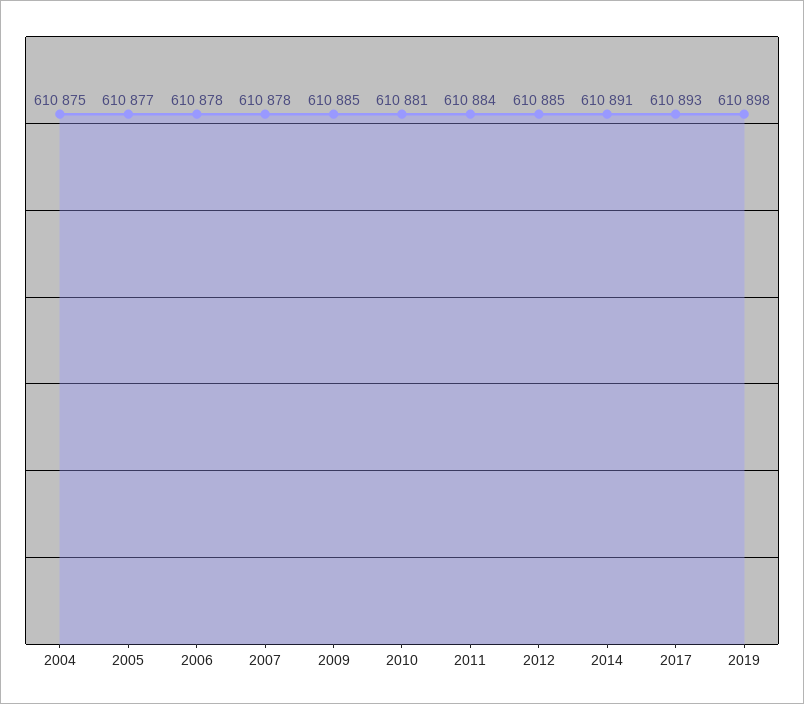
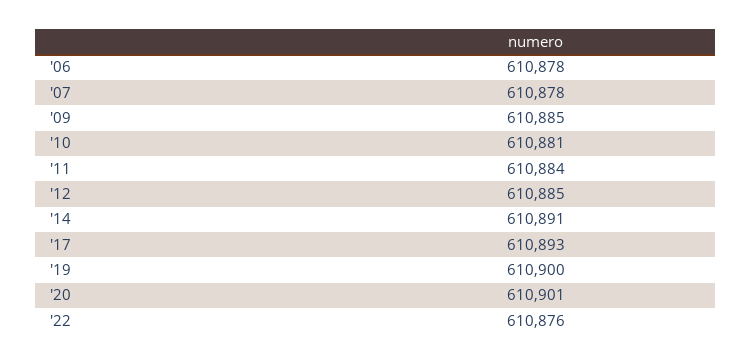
2004: 610875 -> none
2005: 610877 -> none
2019: 610898 -> 610900
'20: none -> 610901
'22: none -> 610876

